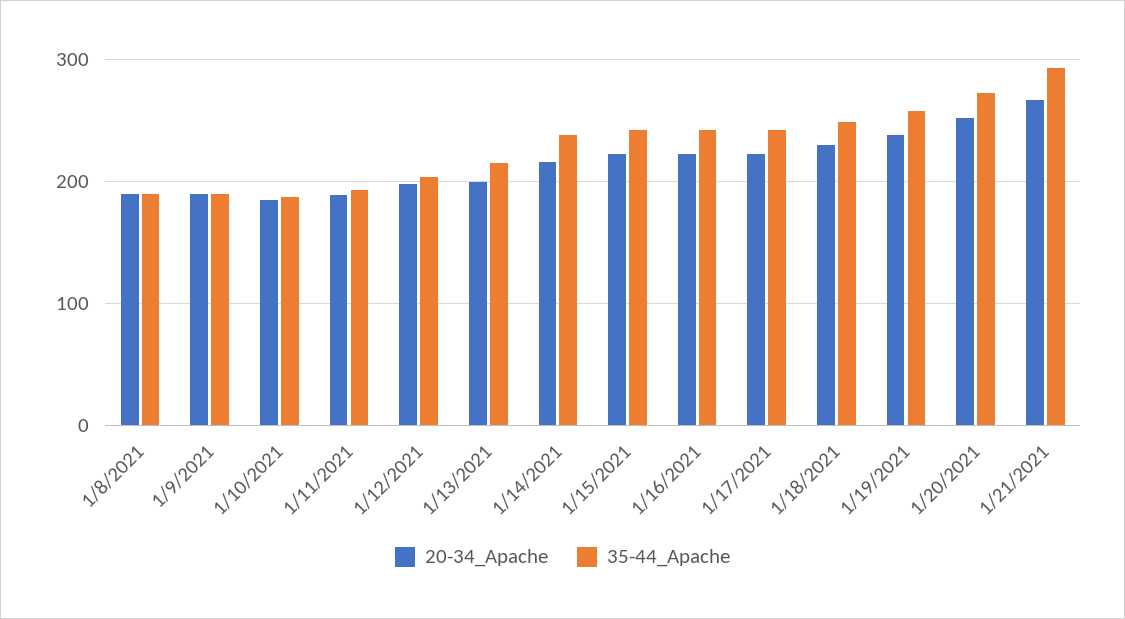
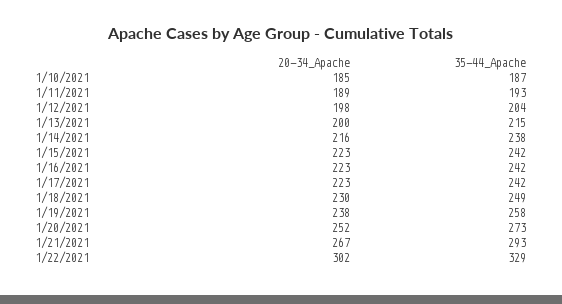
20-34_Apache, 1/8/2021: 190 -> none
35-44_Apache, 1/8/2021: 190 -> none
20-34_Apache, 1/9/2021: 190 -> none
35-44_Apache, 1/9/2021: 190 -> none
20-34_Apache, 1/22/2021: none -> 302
35-44_Apache, 1/22/2021: none -> 329

